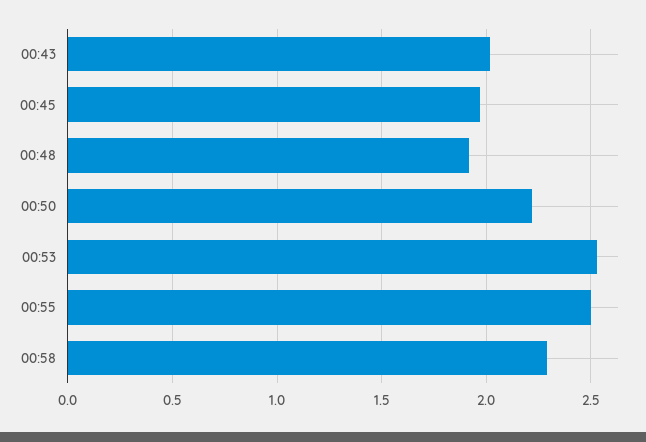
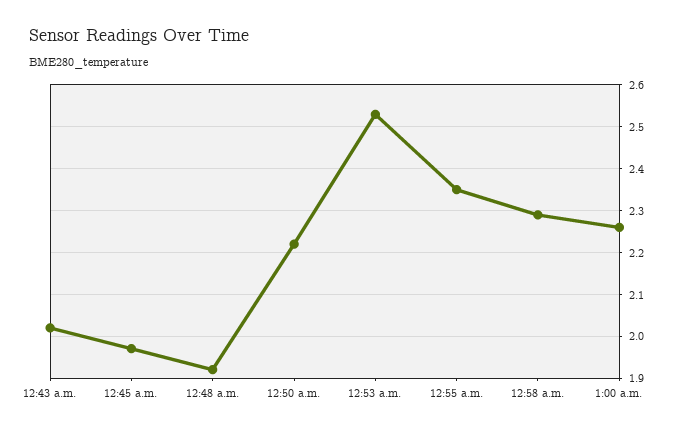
00:55: 2.5 -> 2.35
1:00 a.m.: none -> 2.25

